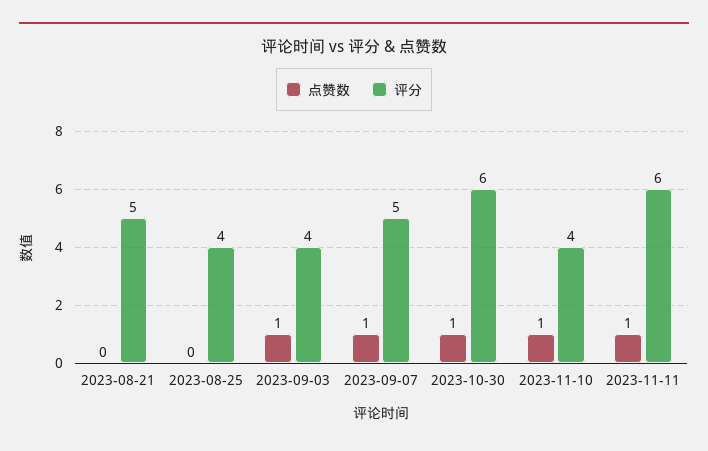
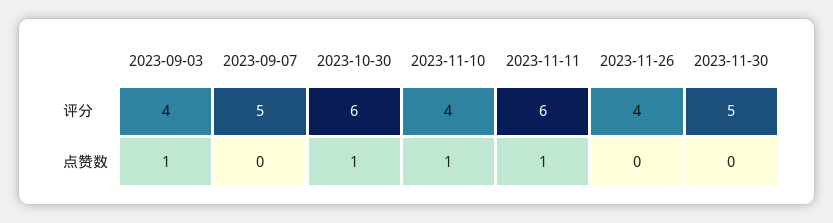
点赞数, 2023-08-21: 0 -> none
评分, 2023-08-21: 5 -> none
点赞数, 2023-08-25: 0 -> none
评分, 2023-08-25: 4 -> none
点赞数, 2023-09-07: 1 -> 0
评分, 2023-11-26: none -> 4
评分, 2023-11-30: none -> 5
点赞数, 2023-11-26: none -> 0
点赞数, 2023-11-30: none -> 0

